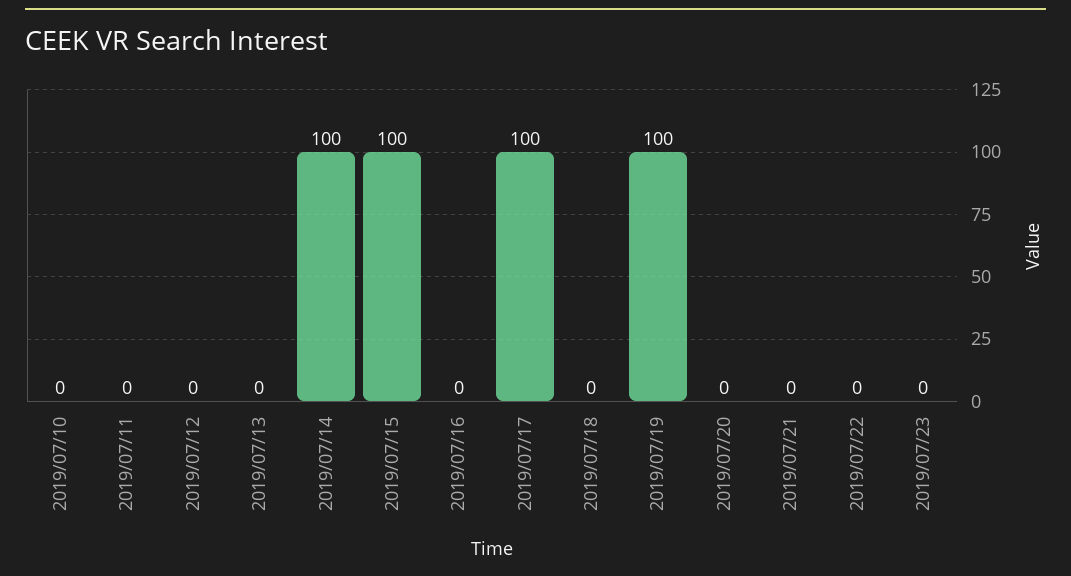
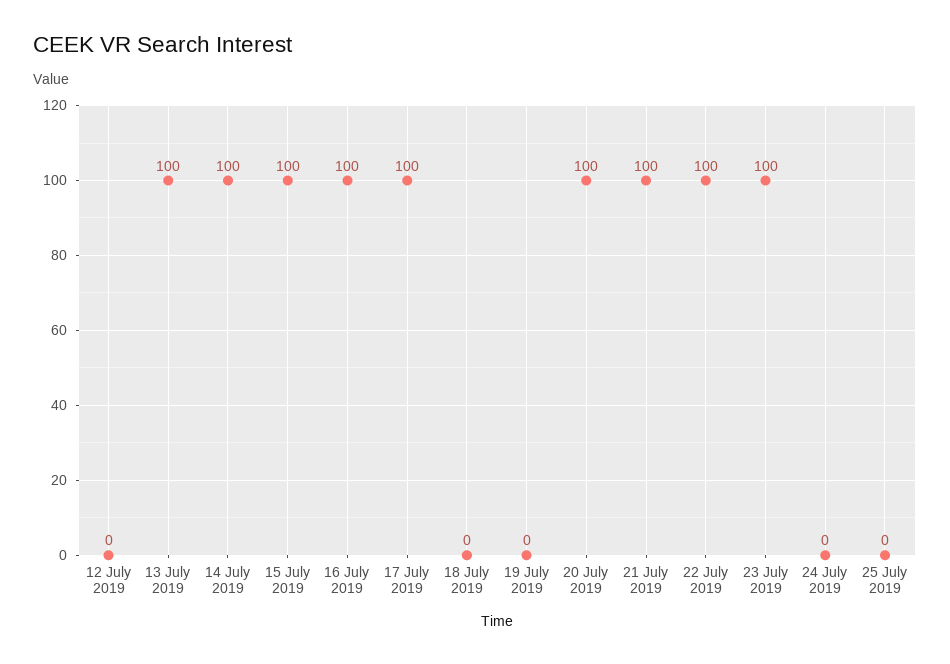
2019/07/10: 0 -> none
2019/07/11: 0 -> none
2019/07/13: 0 -> 100
2019/07/16: 0 -> 100
2019/07/19: 100 -> 0
2019/07/20: 0 -> 100
2019/07/21: 0 -> 100
2019/07/22: 0 -> 100
2019/07/23: 0 -> 100
24 July 2019: none -> 0
25 July 2019: none -> 0

